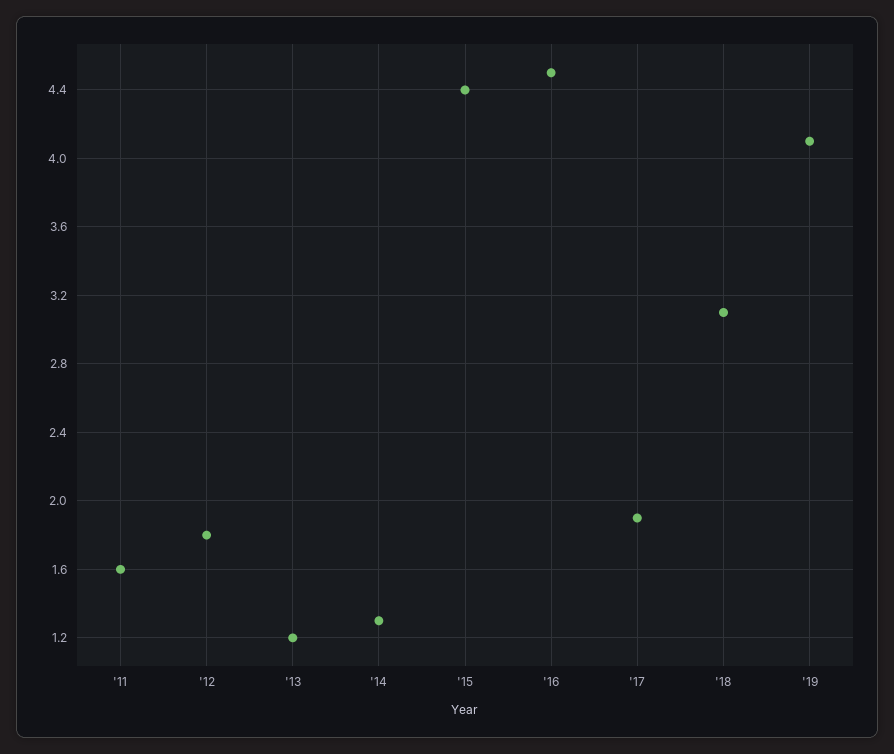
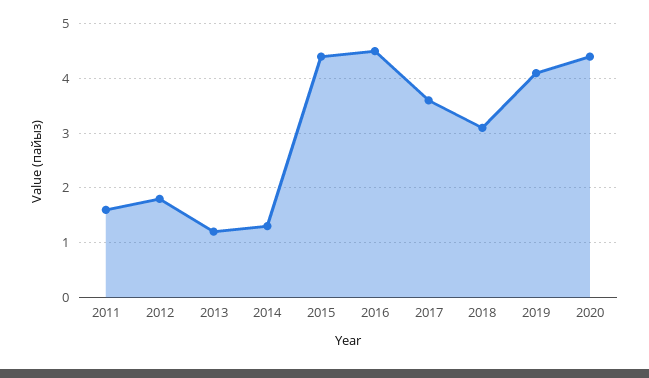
'17: 1.9 -> 3.5
2020: none -> 4.5

